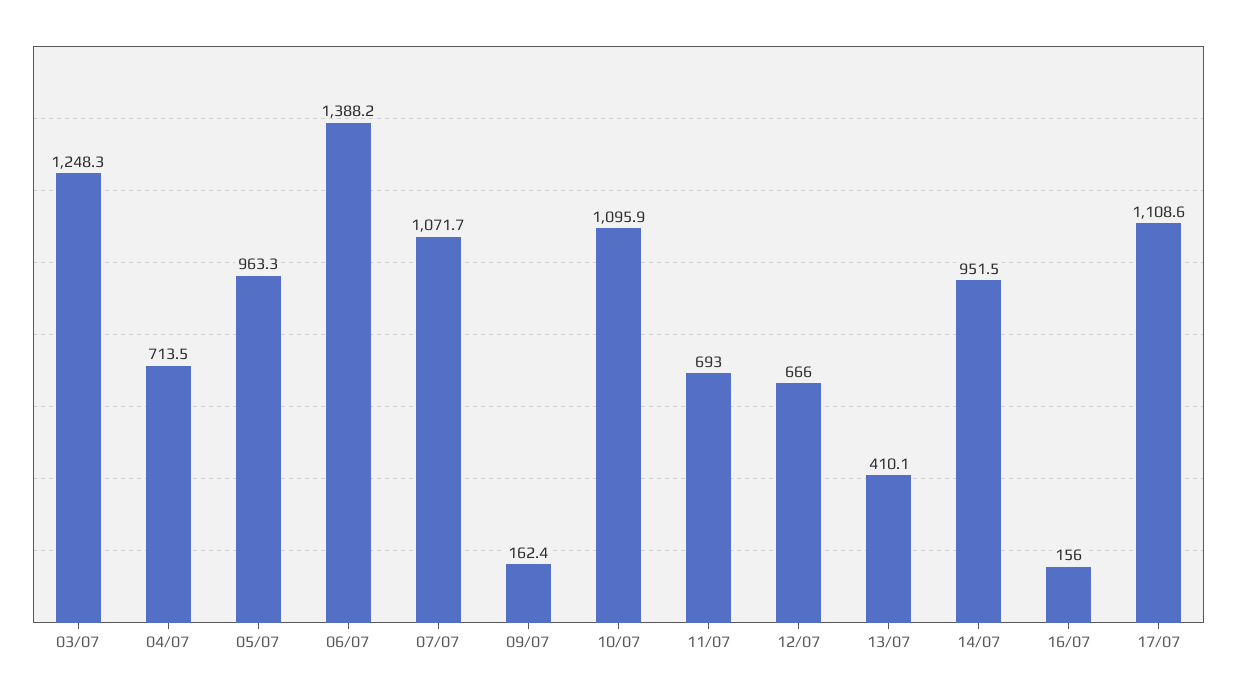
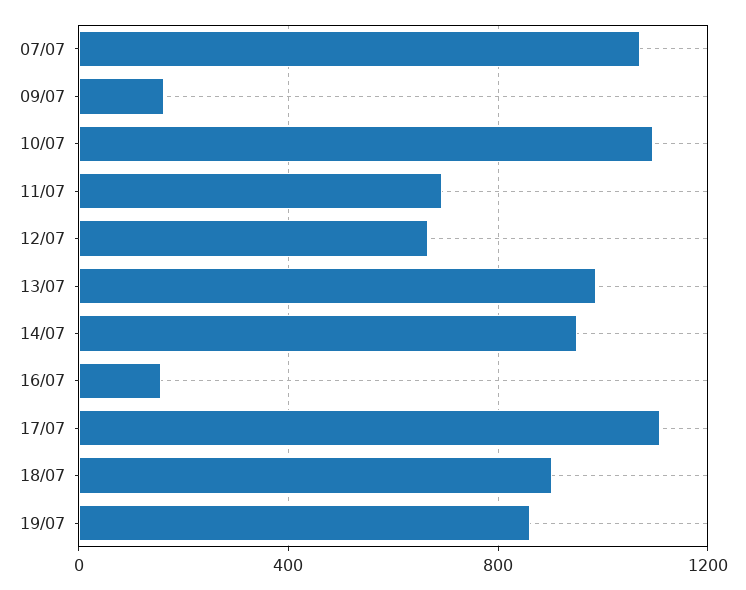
03/07: 1248.3 -> none
04/07: 713.5 -> none
05/07: 963.3 -> none
06/07: 1388.2 -> none
13/07: 410.1 -> 1000
18/07: none -> 900
19/07: none -> 850

